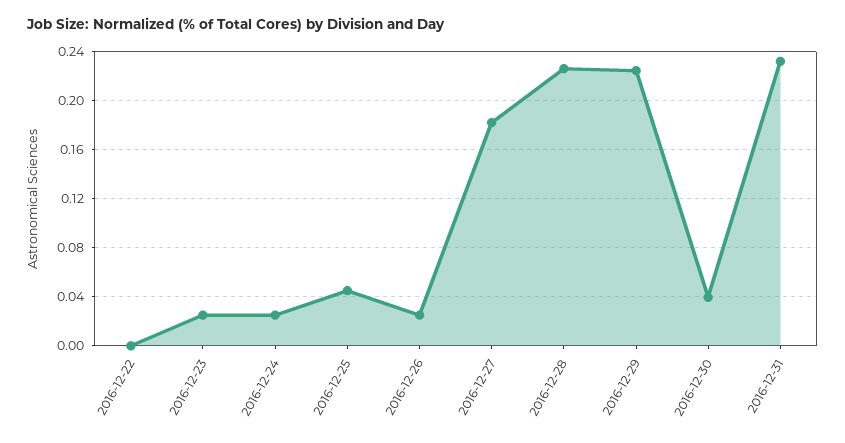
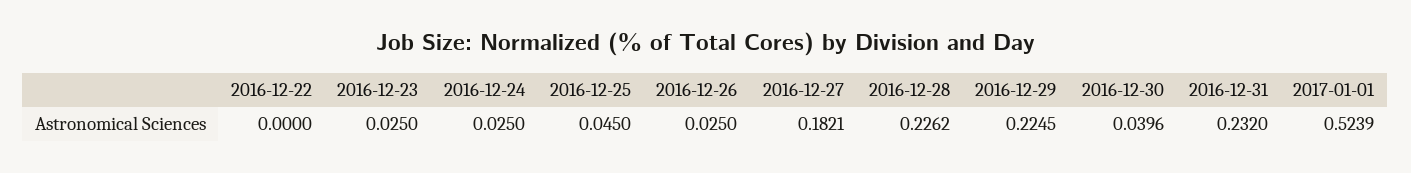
2017-01-01: none -> 0.5239

